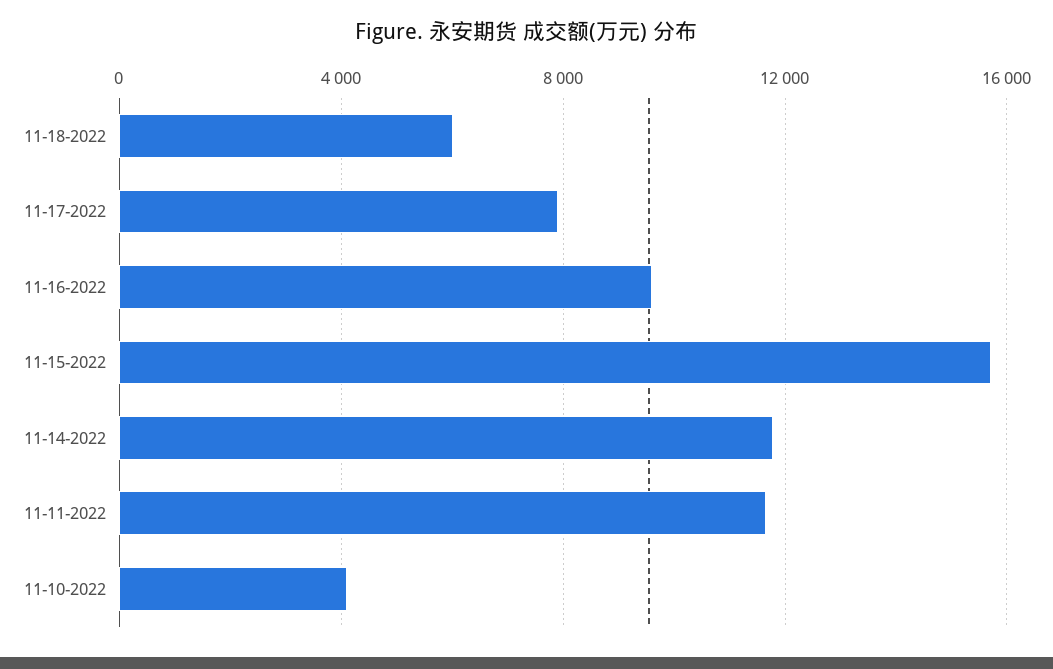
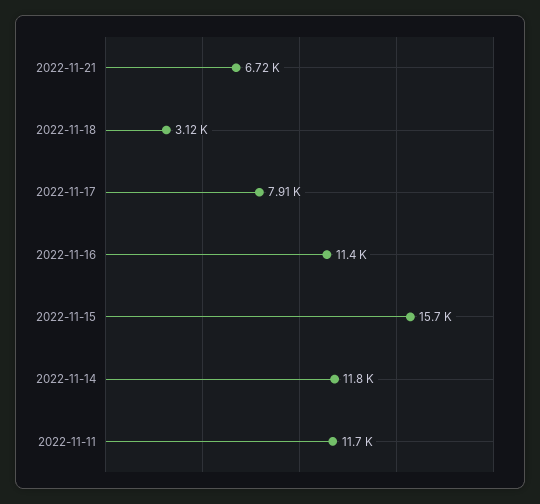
11-18-2022: 6000 -> 3120
11-16-2022: 9500 -> 11400
11-10-2022: 4000 -> none
2022-11-21: none -> 6720

